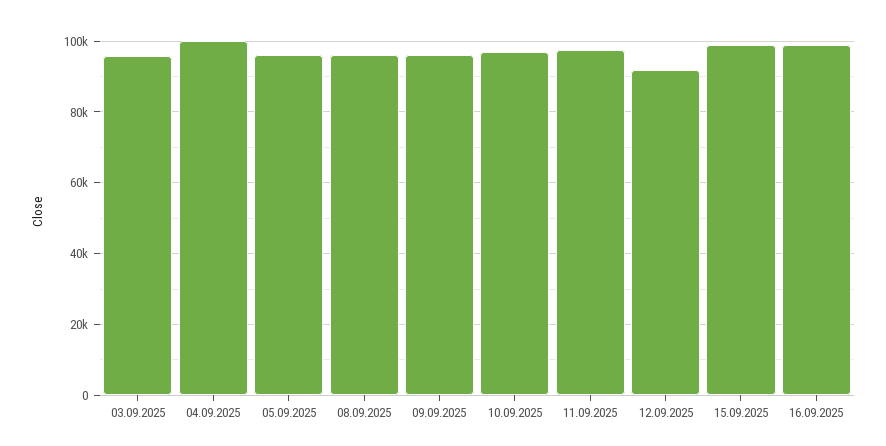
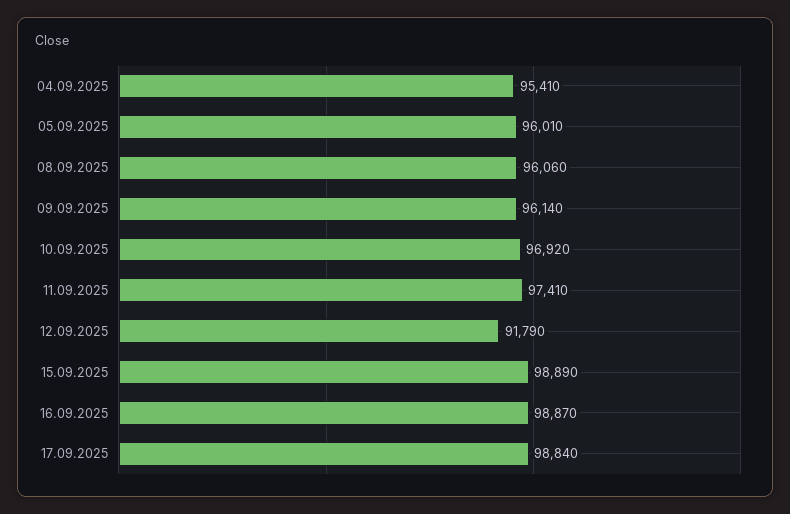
03.09.2025: 96000 -> none
04.09.2025: 100000 -> 95410
17.09.2025: none -> 98840

